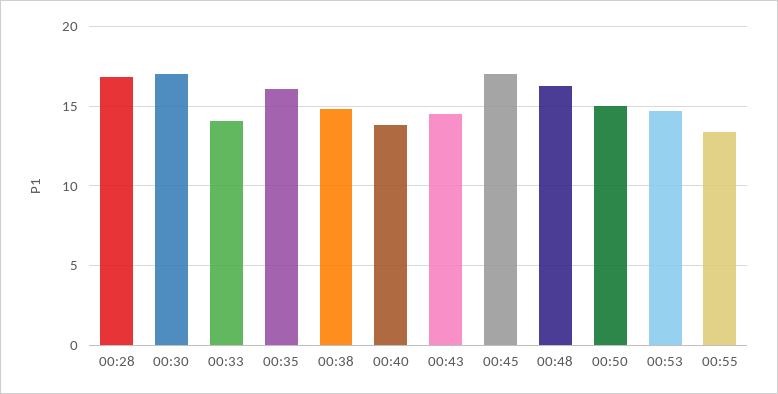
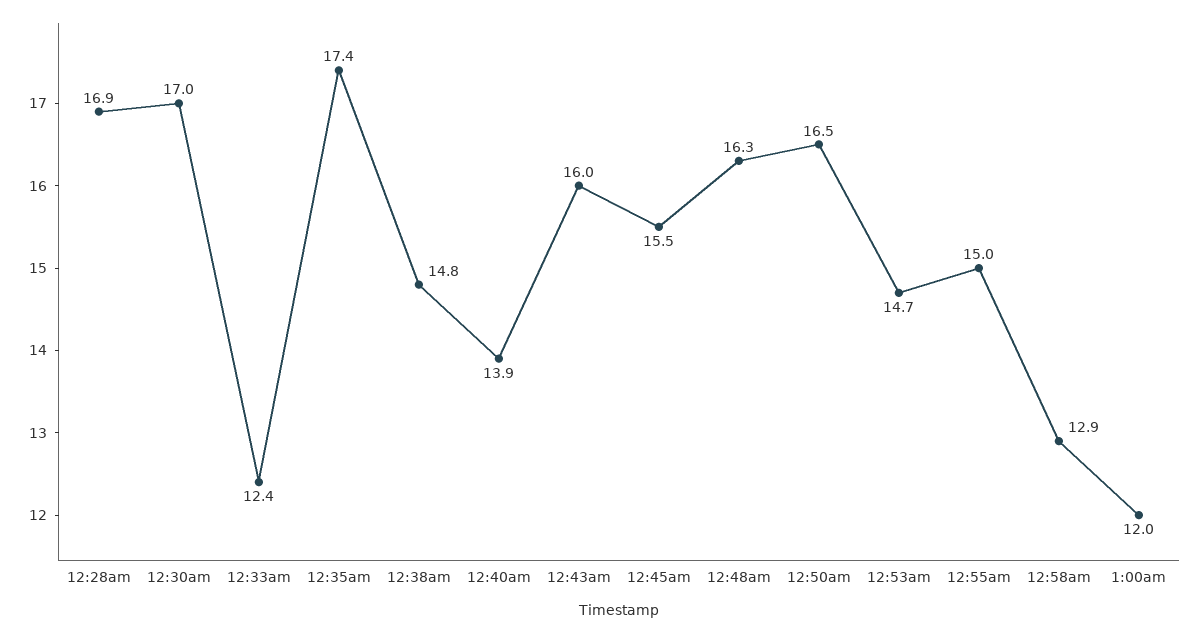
00:33: 14 -> 12.4
00:35: 16 -> 17.4
00:43: 14.5 -> 16
00:45: 17 -> 15.5
00:50: 15 -> 16.5
00:55: 13.5 -> 15
12:58am: none -> 12.9
1:00am: none -> 12

